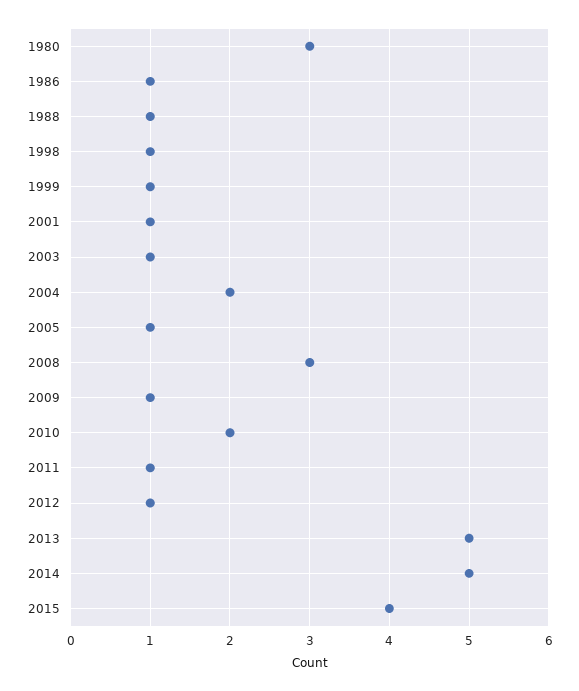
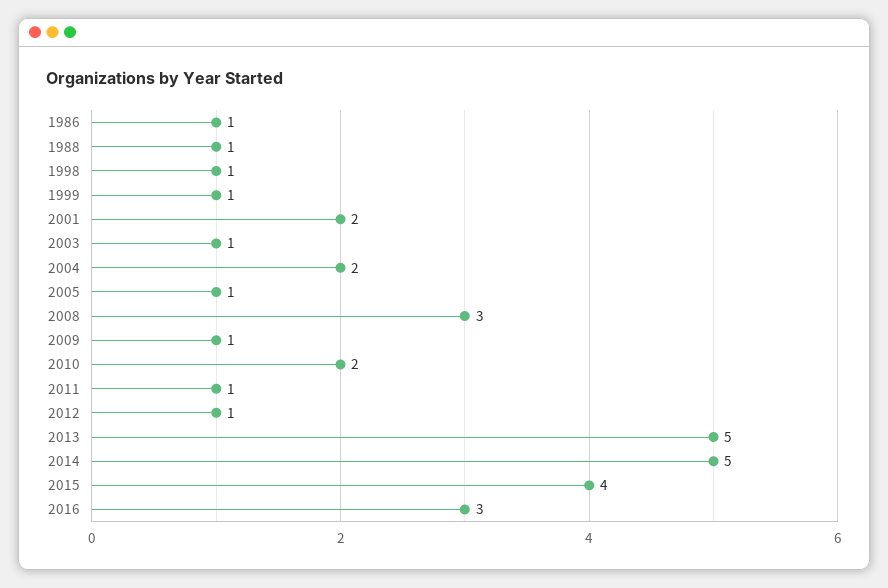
1980: 3 -> none
2001: 1 -> 2
2016: none -> 3

